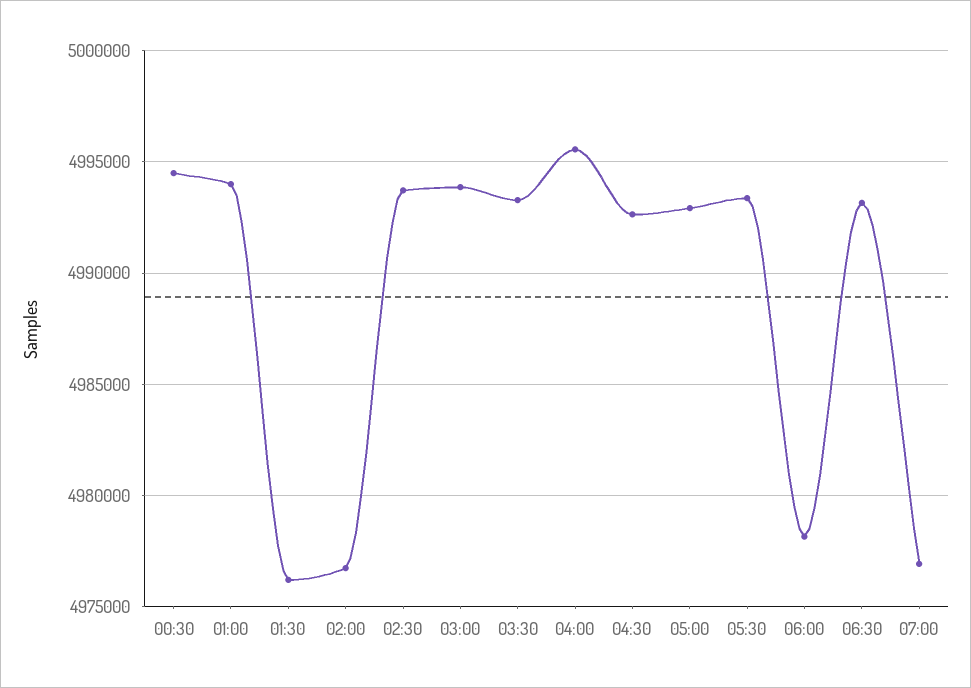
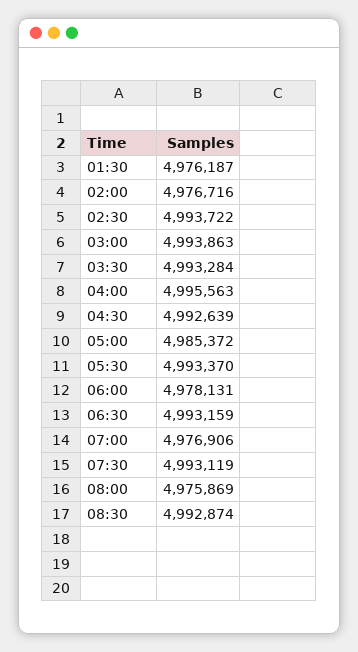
00:30: 4994500 -> none
01:00: 4994000 -> none
05:00: 4993000 -> 4985372
07:30: none -> 4993119
08:00: none -> 4975869
08:30: none -> 4992874

